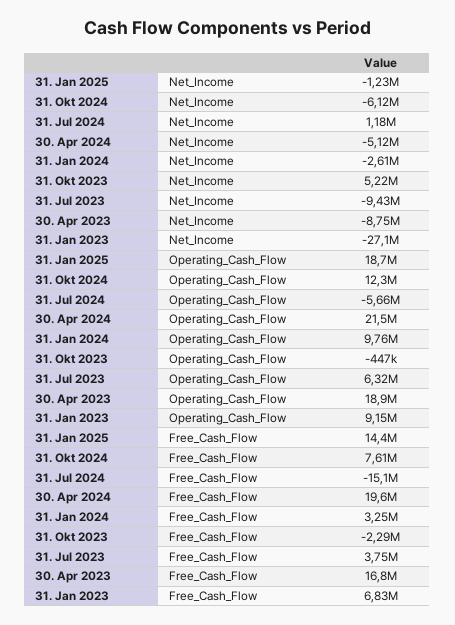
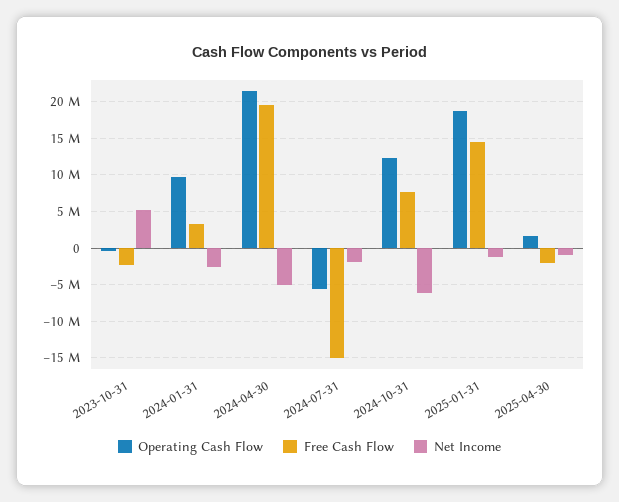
Net_Income, 31. Jul 2024: 1180000 -> -2000000
Net_Income, 31. Jul 2023: -9430000 -> none
Net_Income, 30. Apr 2023: -8750000 -> none
Net_Income, 31. Jan 2023: -27100000 -> none
Operating_Cash_Flow, 31. Jul 2023: 6320000 -> none
Operating_Cash_Flow, 30. Apr 2023: 18900000 -> none
Operating_Cash_Flow, 31. Jan 2023: 9150000 -> none
Free_Cash_Flow, 31. Jul 2023: 3750000 -> none
Free_Cash_Flow, 30. Apr 2023: 16800000 -> none
Free_Cash_Flow, 31. Jan 2023: 6830000 -> none
Operating_Cash_Flow, 2025-04-30: none -> 2000000
Free_Cash_Flow, 2025-04-30: none -> -2000000
Net_Income, 2025-04-30: none -> -1000000

